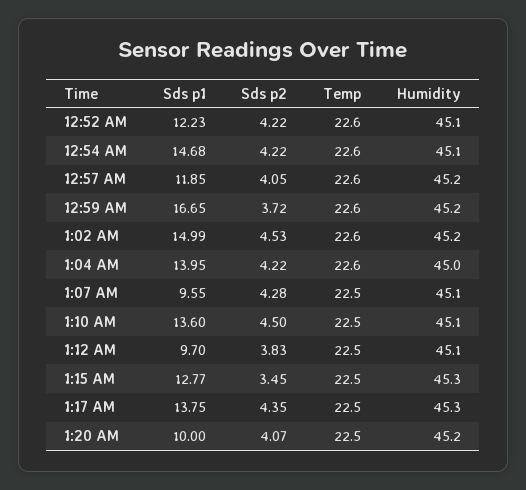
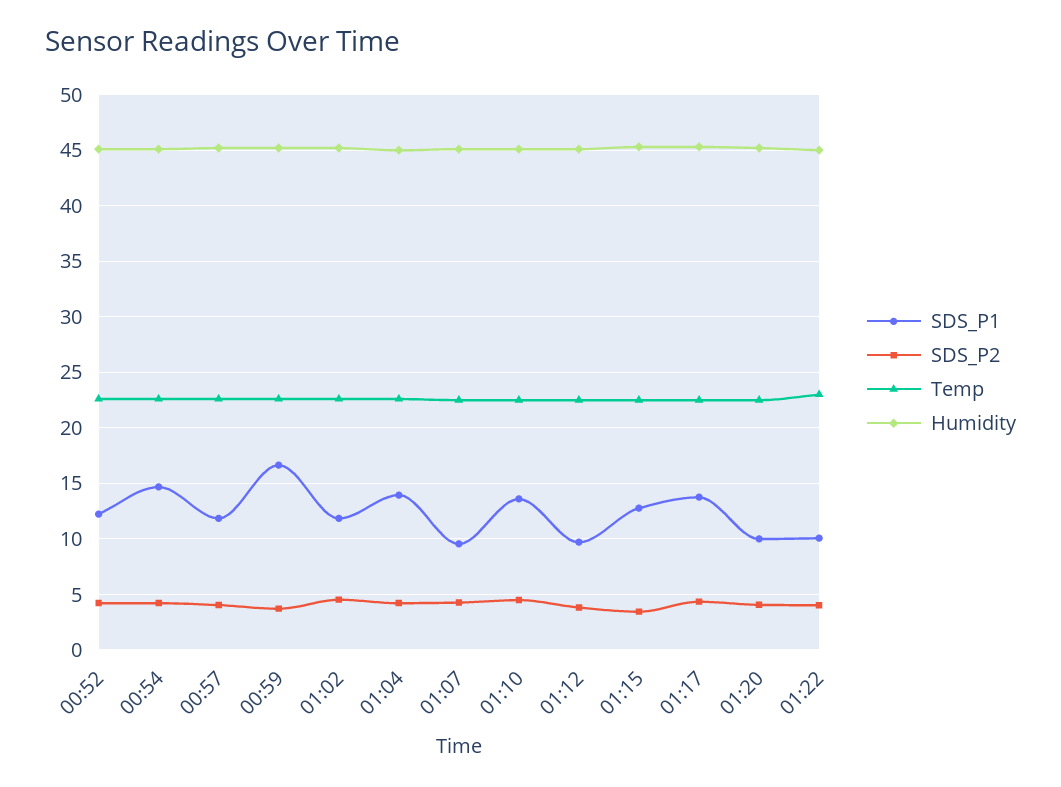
Sds p1, 1:02 AM: 14.99 -> 12
Sds p1, 01:22: none -> 10
Sds p2, 01:22: none -> 4
Temp, 01:22: none -> 23
Humidity, 01:22: none -> 45

